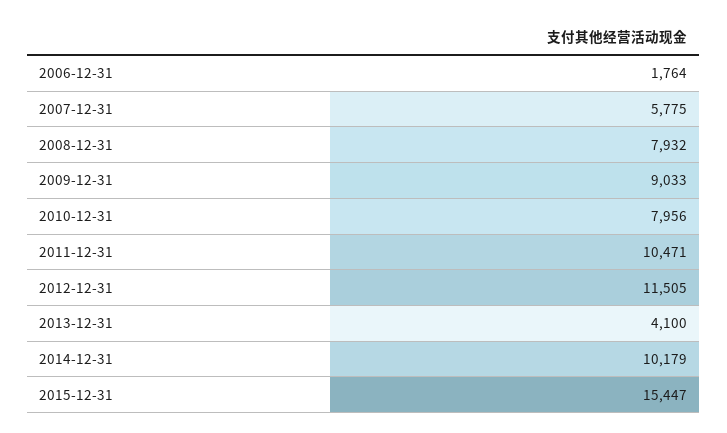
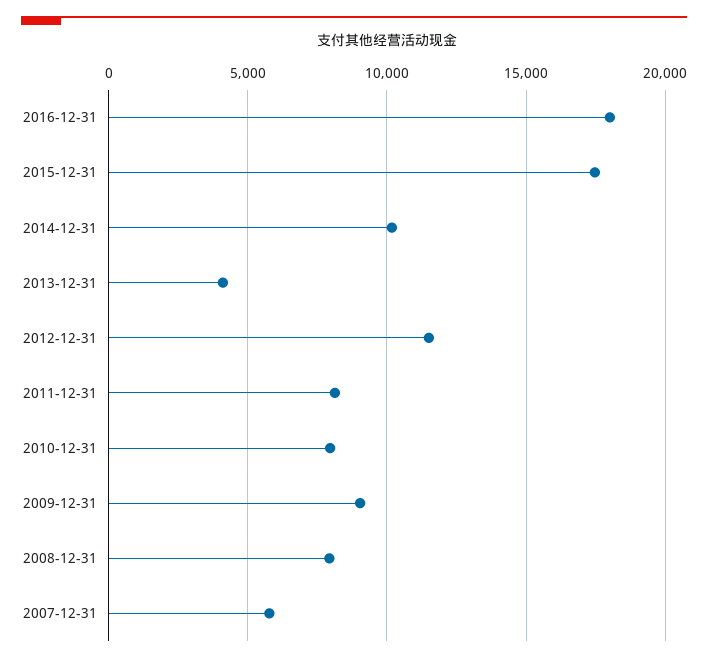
2006-12-31: 1764 -> none
2011-12-31: 10471 -> 8000
2015-12-31: 15447 -> 17500
2016-12-31: none -> 18000

